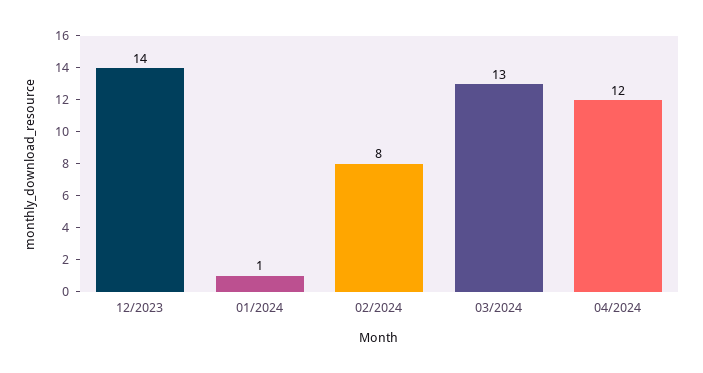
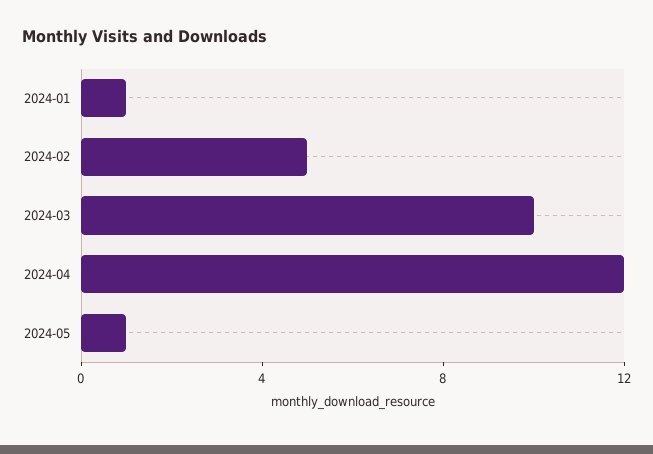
12/2023: 14 -> none
02/2024: 8 -> 5
03/2024: 13 -> 10
2024-05: none -> 1

